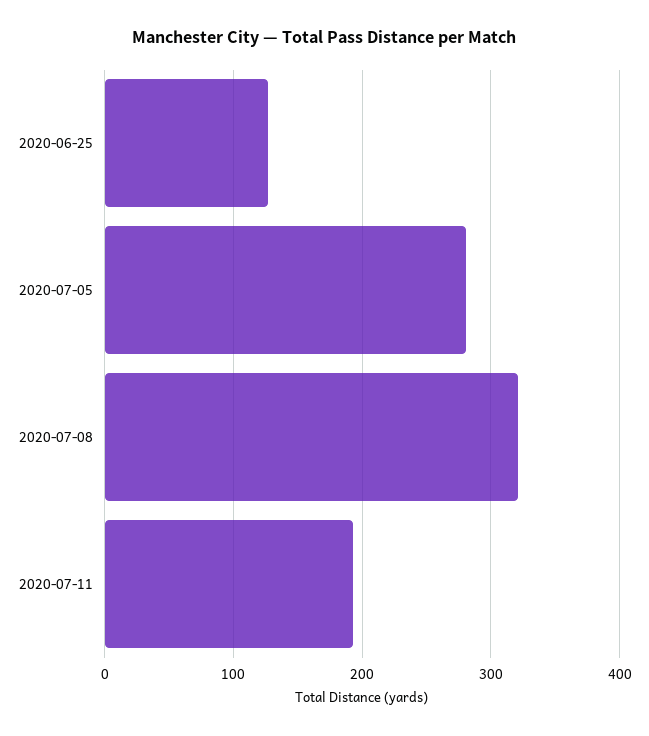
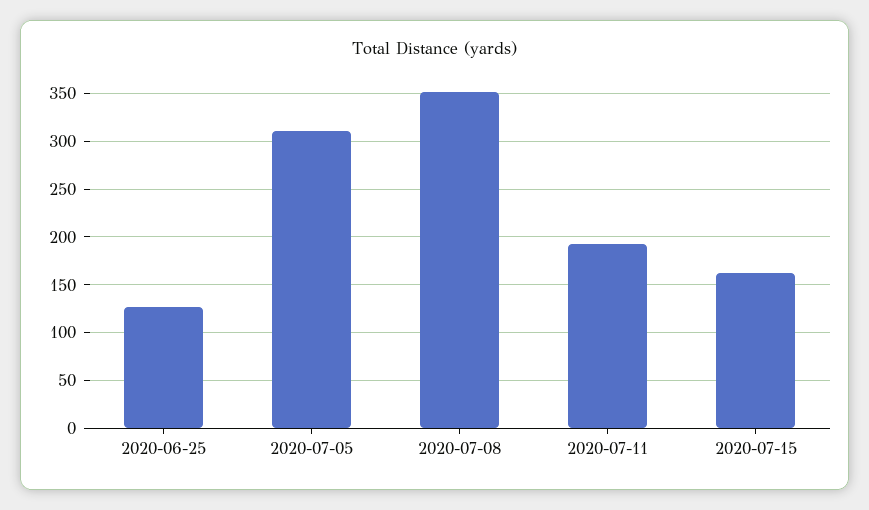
2020-07-05: 280 -> 310
2020-07-08: 320 -> 350
2020-07-15: none -> 160

